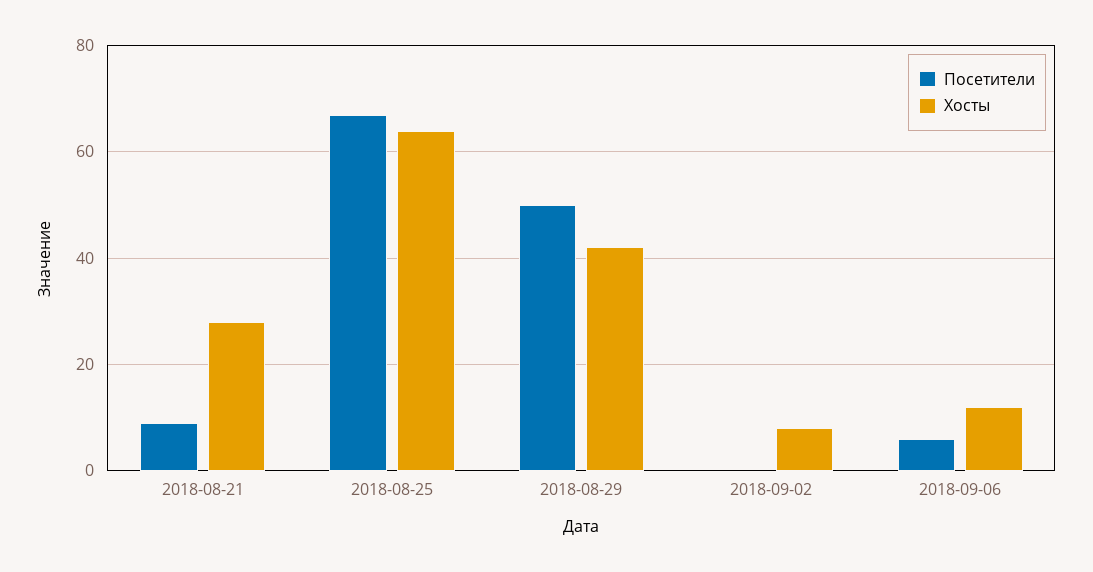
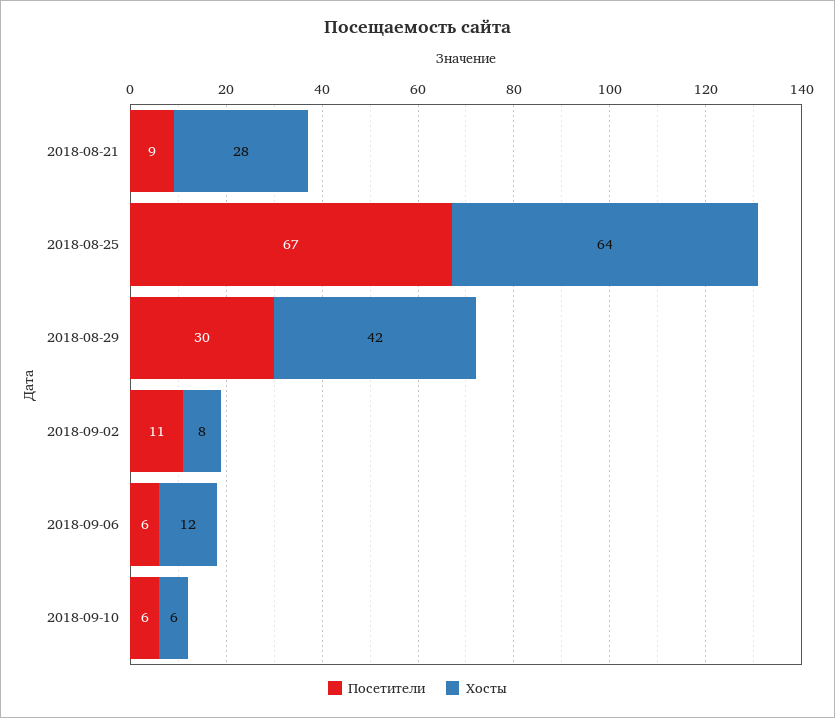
Посетители, 2018-08-29: 50 -> 30
Посетители, 2018-09-02: 0 -> 11
Посетители, 2018-09-10: none -> 6
Хосты, 2018-09-10: none -> 6

